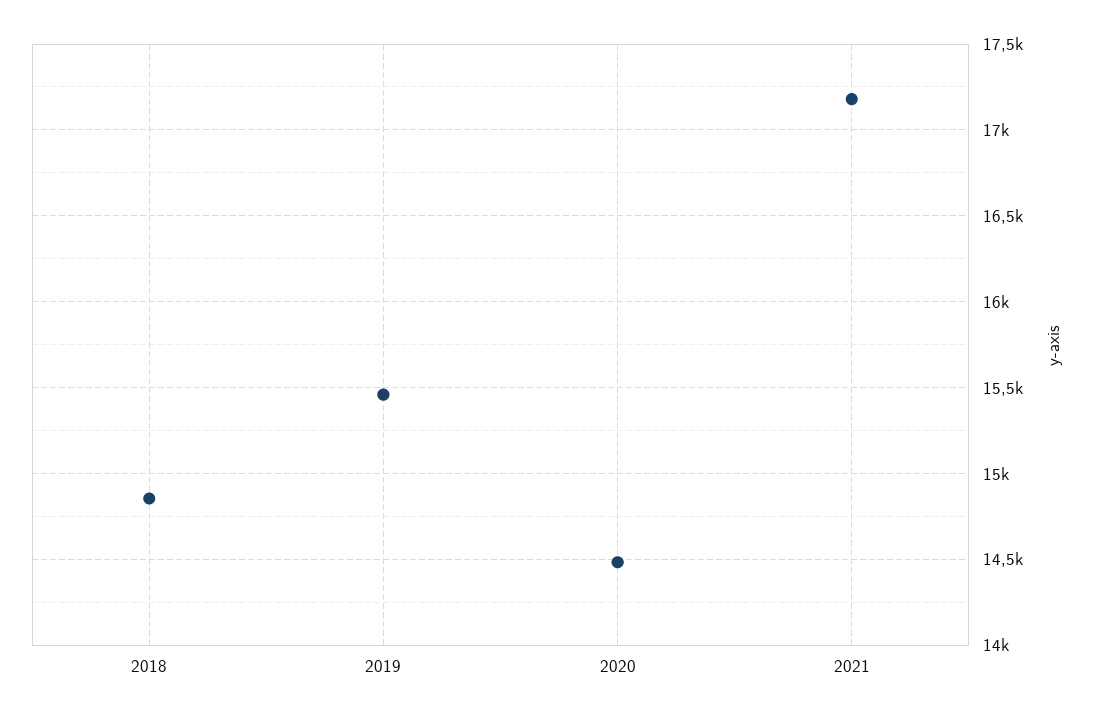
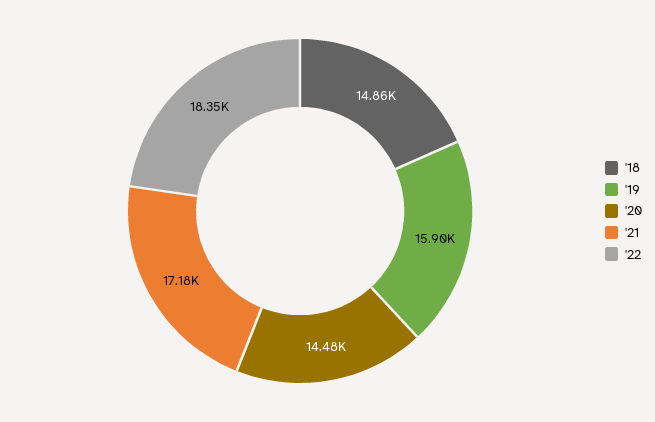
2019: 15450 -> 15900
'22: none -> 18350

